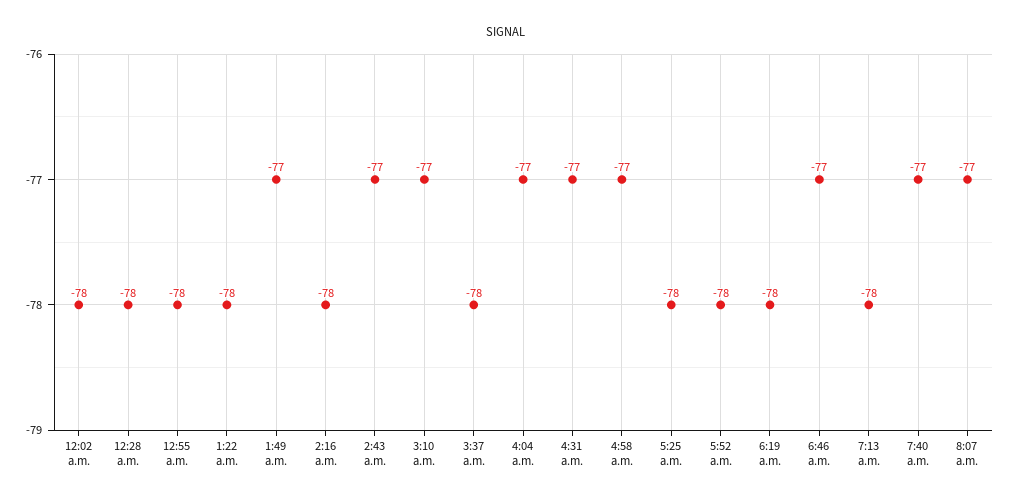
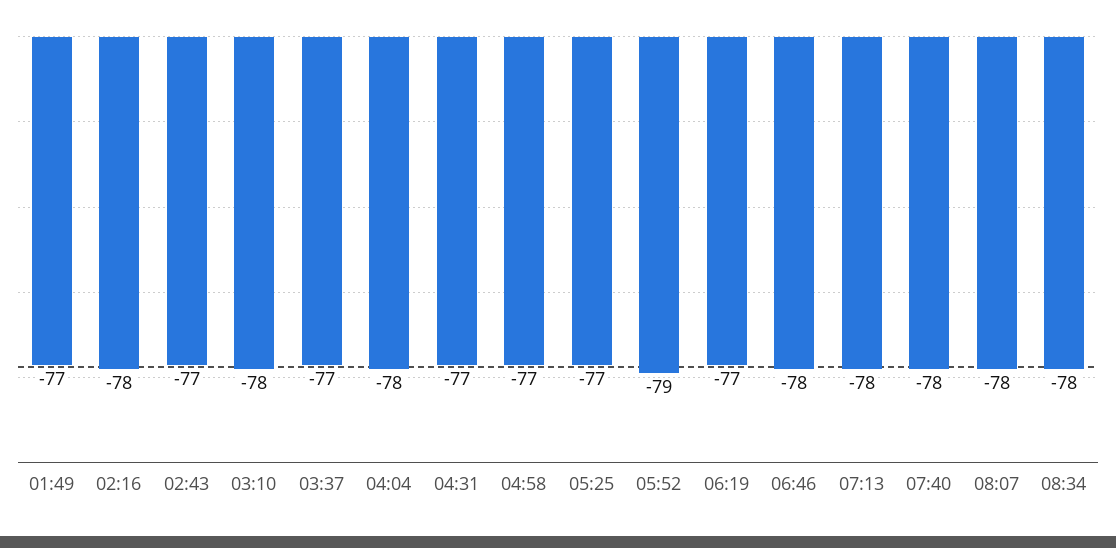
12:02 a.m.: -78 -> none
12:28 a.m.: -78 -> none
12:55 a.m.: -78 -> none
1:22 a.m.: -78 -> none
3:10 a.m.: -77 -> -78
3:37 a.m.: -78 -> -77
4:04 a.m.: -77 -> -78
5:25 a.m.: -78 -> -77
5:52 a.m.: -78 -> -79
6:19 a.m.: -78 -> -77
6:46 a.m.: -77 -> -78
7:40 a.m.: -77 -> -78
8:07 a.m.: -77 -> -78
08:34: none -> -78

